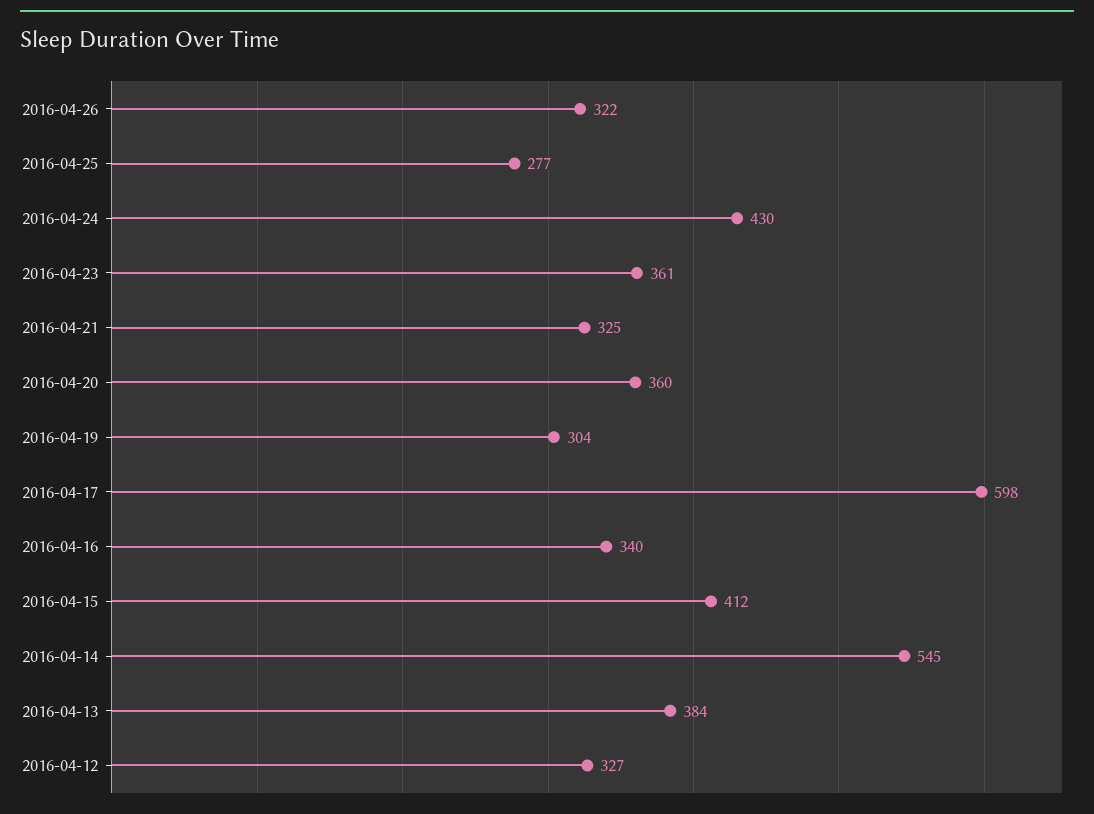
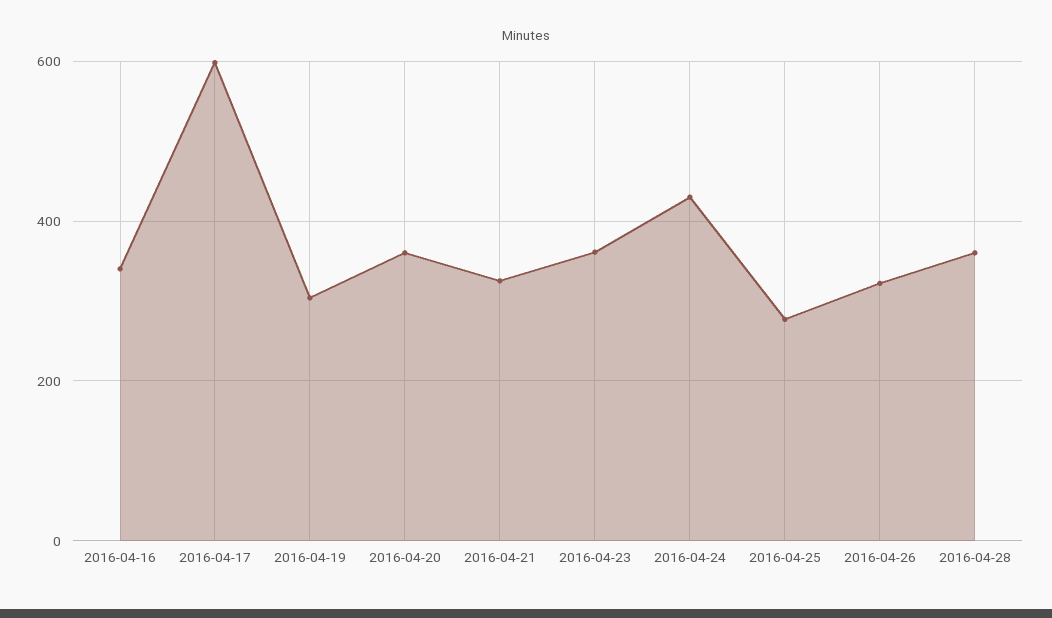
2016-04-15: 412 -> none
2016-04-14: 545 -> none
2016-04-13: 384 -> none
2016-04-12: 327 -> none
2016-04-28: none -> 360

